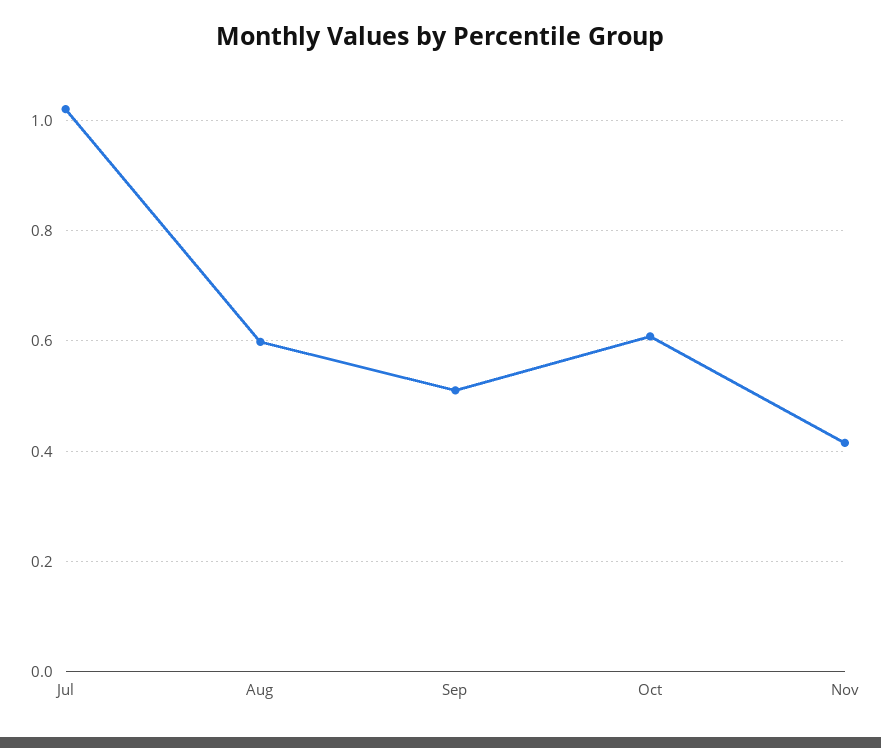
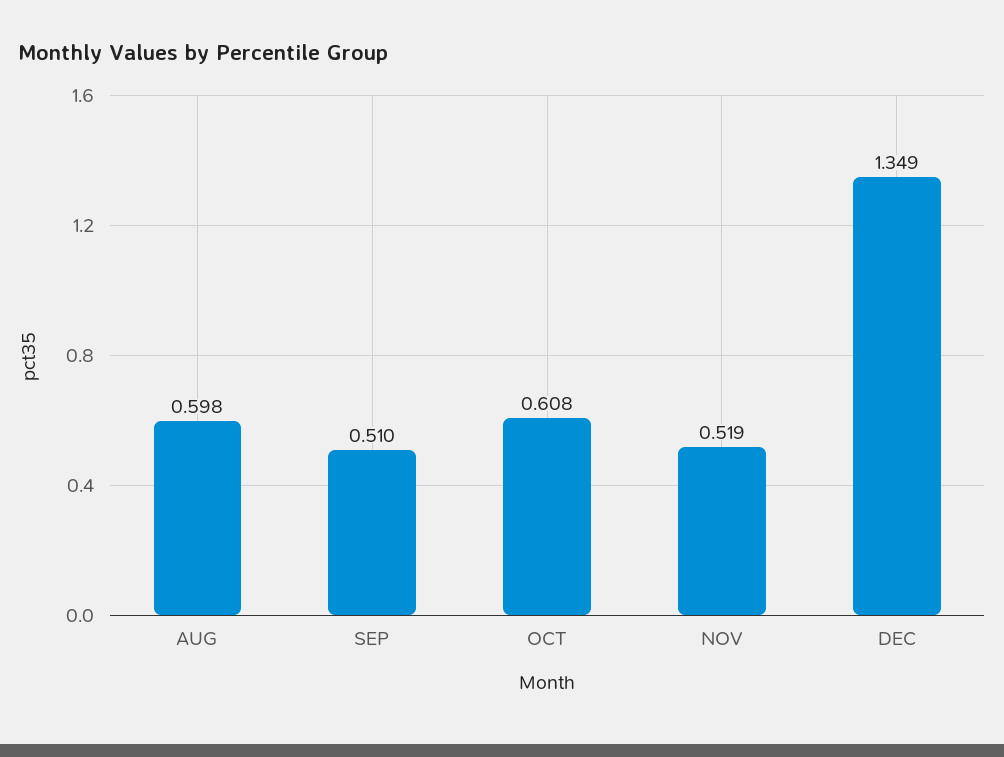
Jul: 1.02 -> none
Nov: 0.42 -> 0.519
DEC: none -> 1.349

